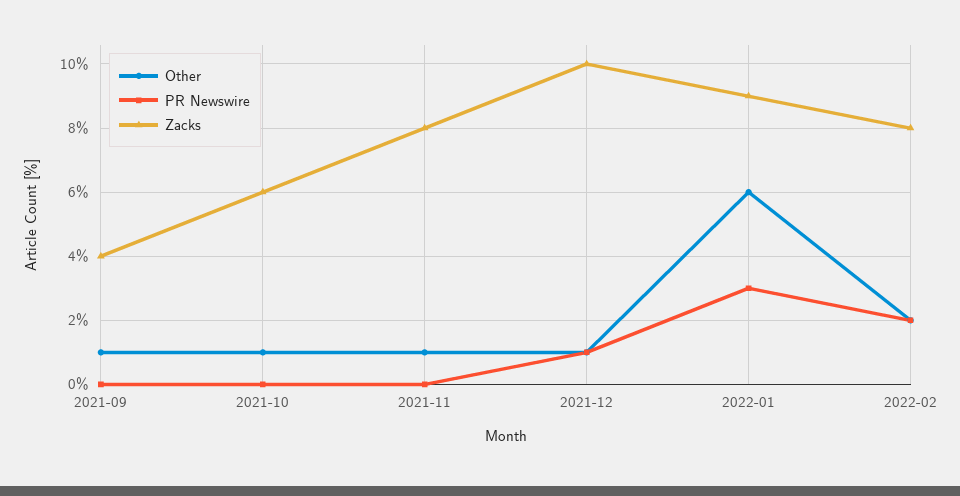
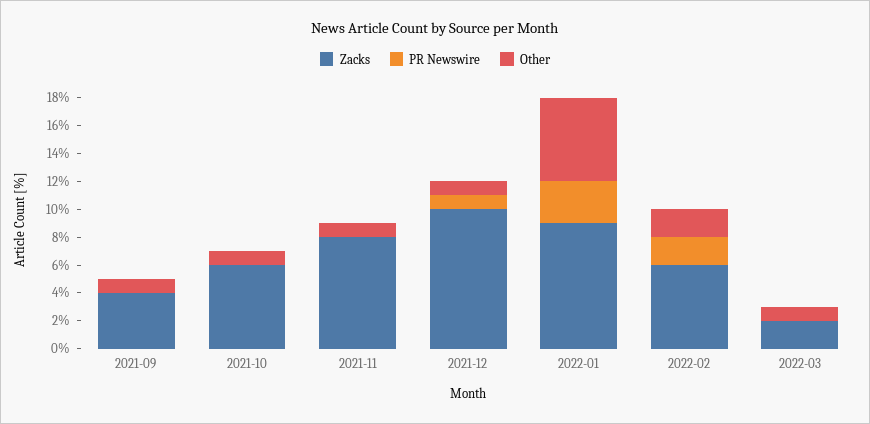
Zacks, 2022-02: 8 -> 6
Zacks, 2022-03: none -> 2
PR Newswire, 2022-03: none -> 0
Other, 2022-03: none -> 1

